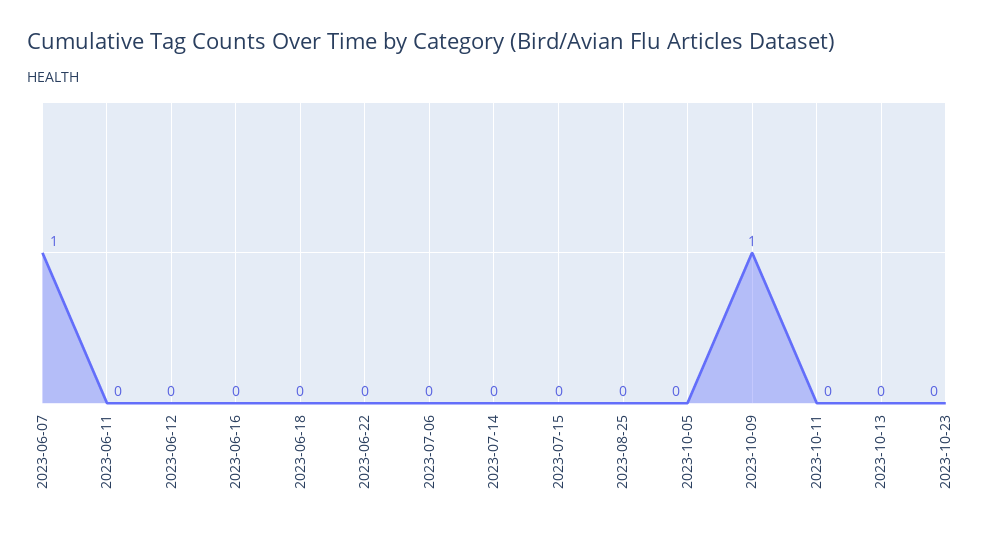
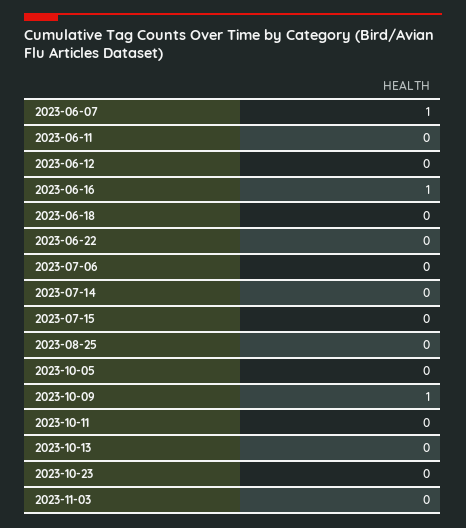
2023-06-16: 0 -> 1
2023-11-03: none -> 0

